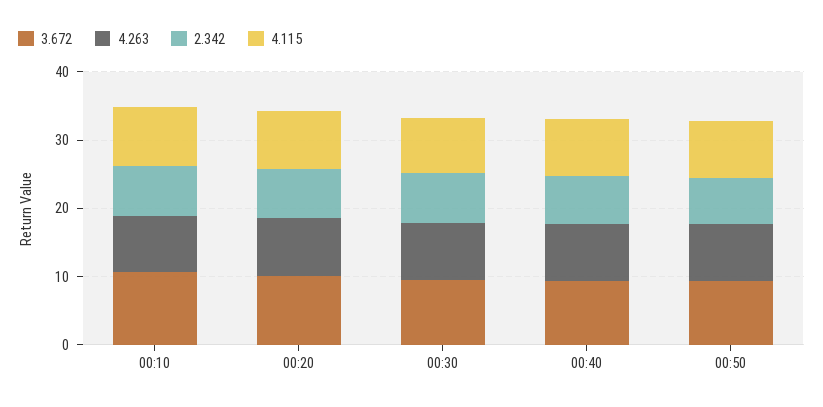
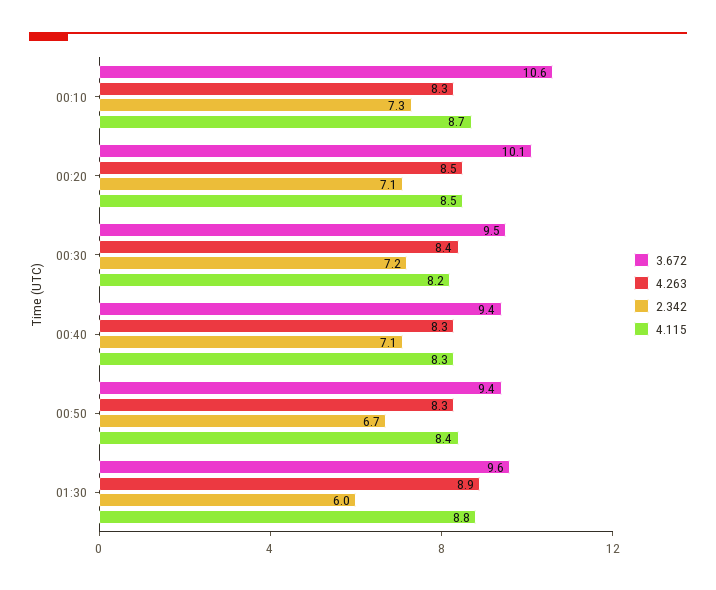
3.672, 01:30: none -> 9.6
4.263, 01:30: none -> 8.9
2.342, 01:30: none -> 6
4.115, 01:30: none -> 8.8

